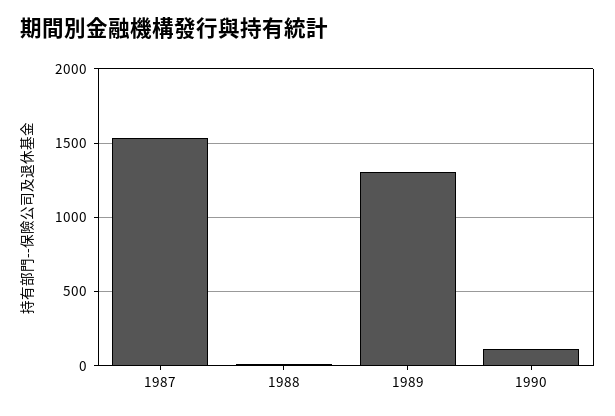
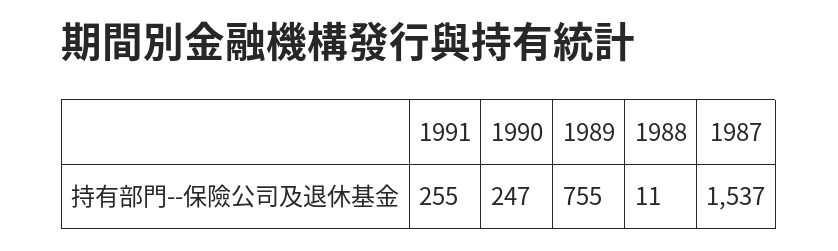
1989: 1300 -> 755
1990: 100 -> 247
1991: none -> 255

